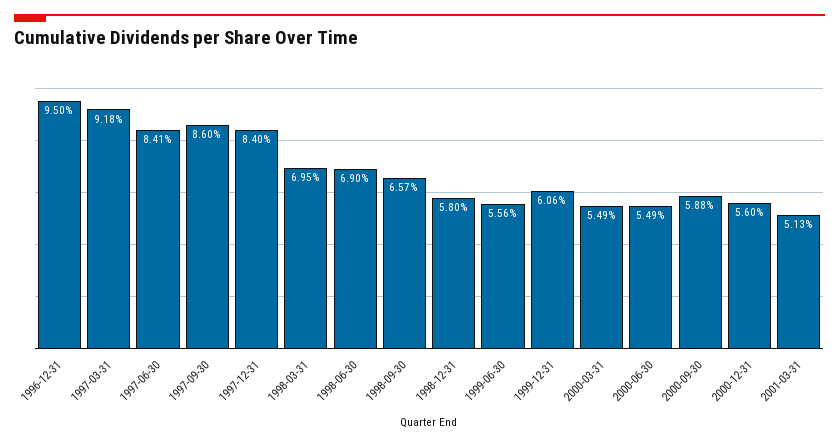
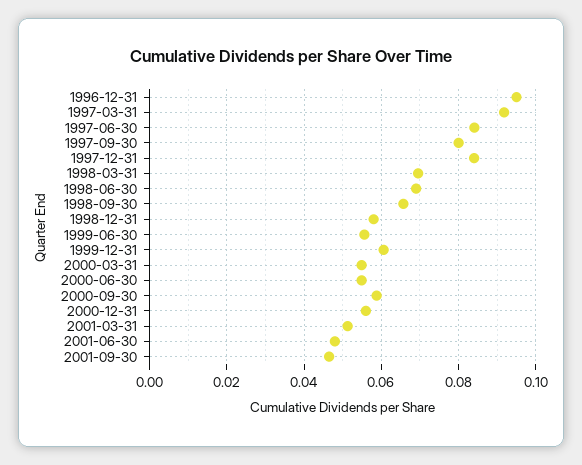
1997-09-30: 0.086 -> 0.08
2001-06-30: none -> 0.048
2001-09-30: none -> 0.046

